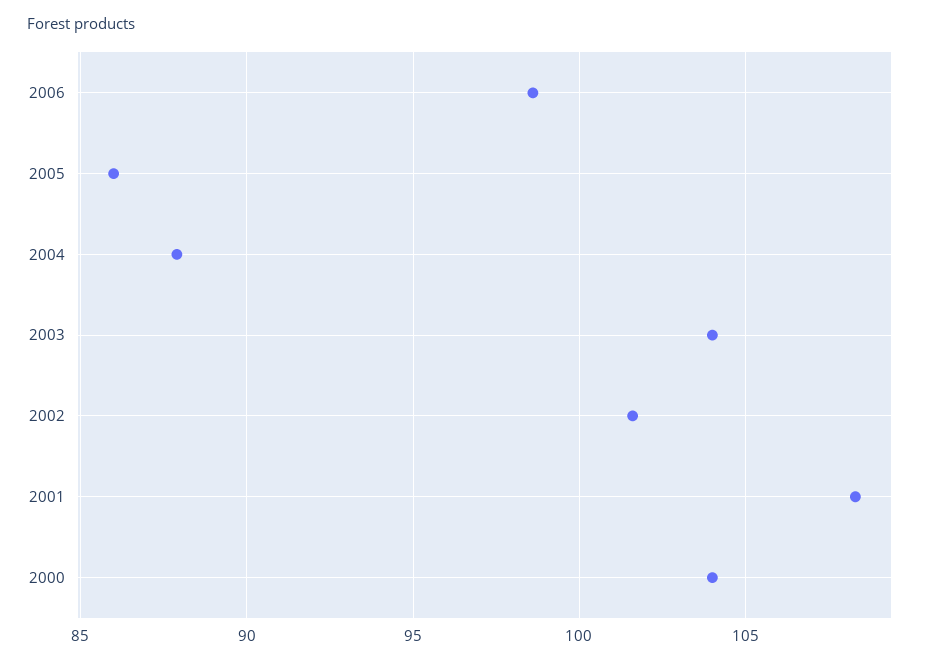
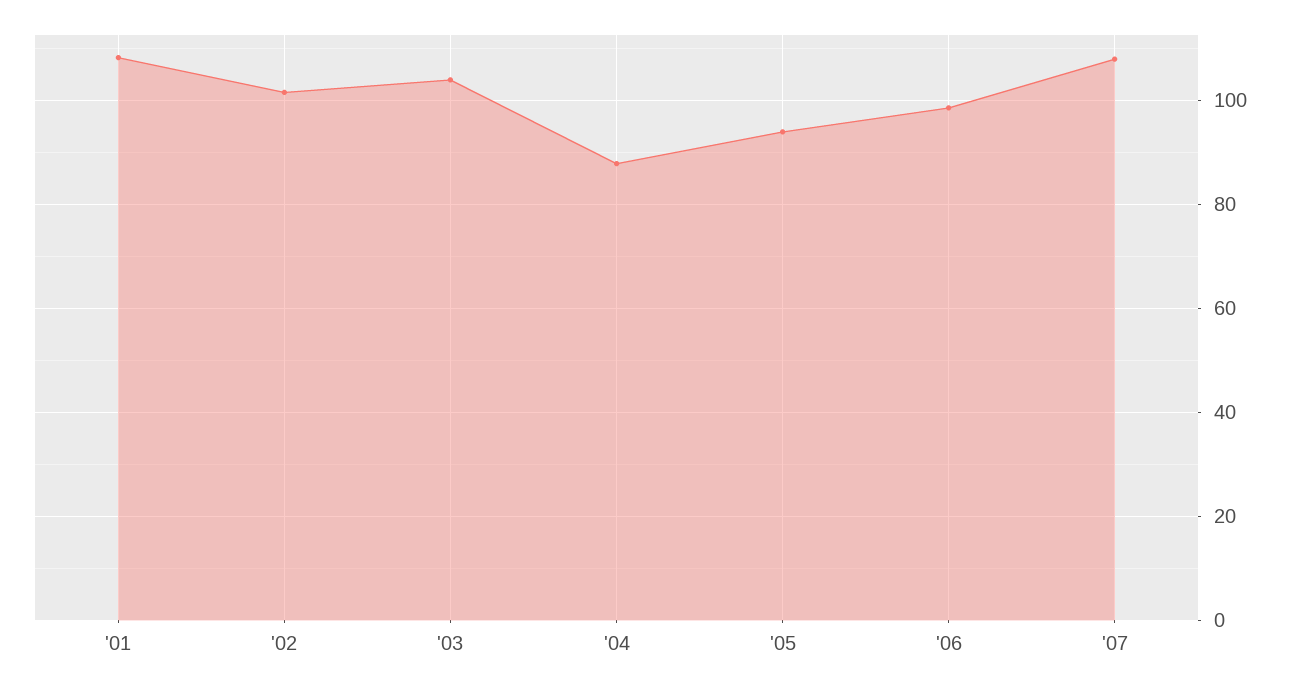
2005: 86 -> 94
2000: 104 -> none
'07: none -> 108

